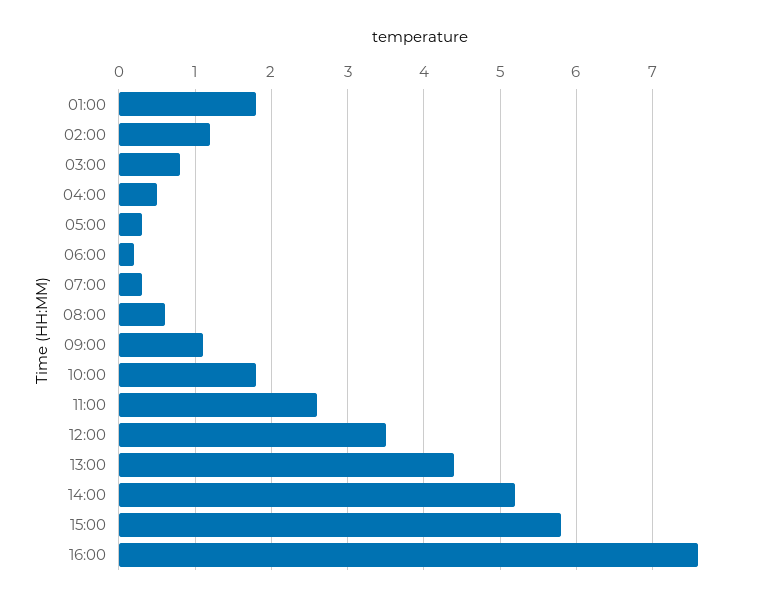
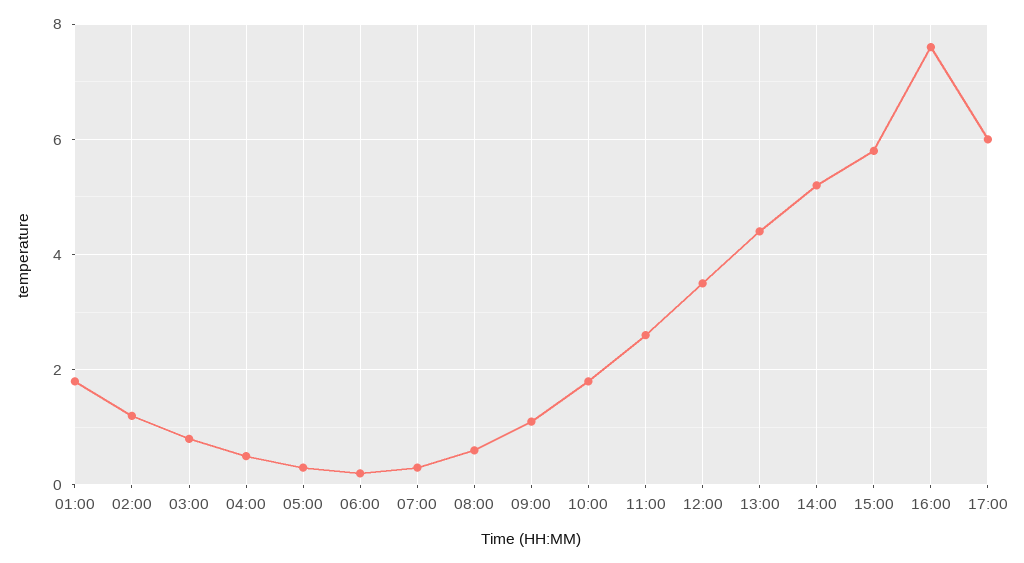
17:00: none -> 6

